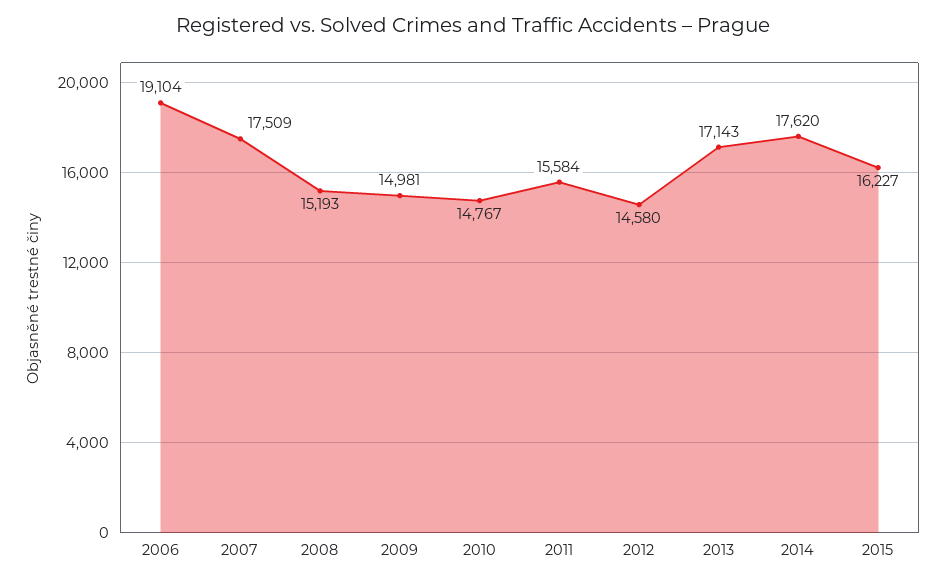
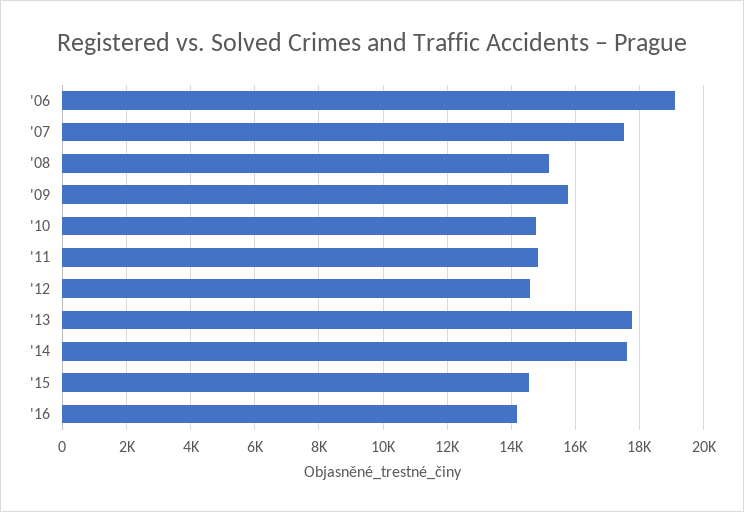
2009: 14981 -> 15800
2011: 15584 -> 14800
2013: 17143 -> 17800
2015: 16227 -> 14600
'16: none -> 14200

